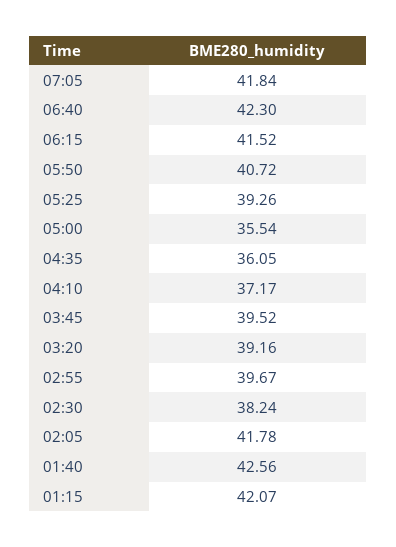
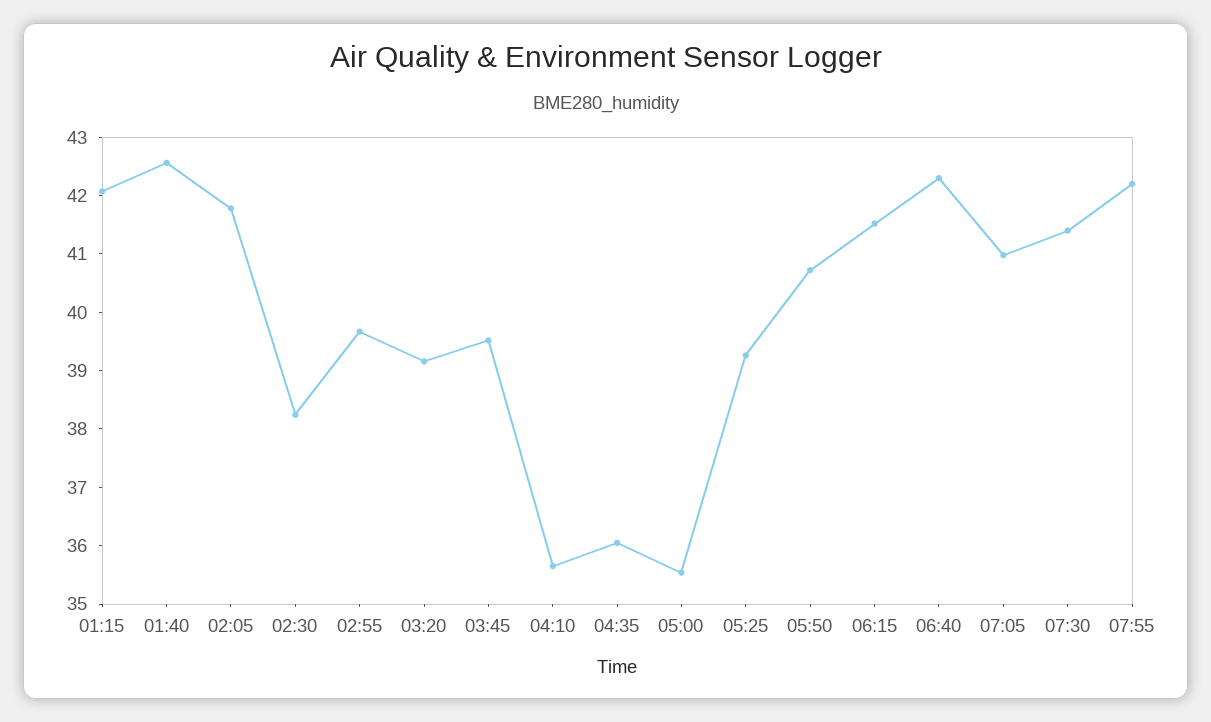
07:05: 41.84 -> 41
04:10: 37.17 -> 35.6
07:30: none -> 41.4
07:55: none -> 42.2

